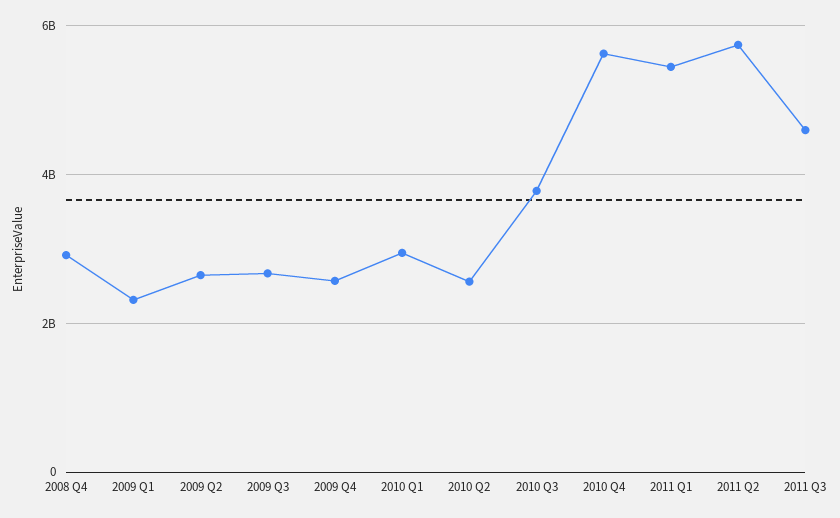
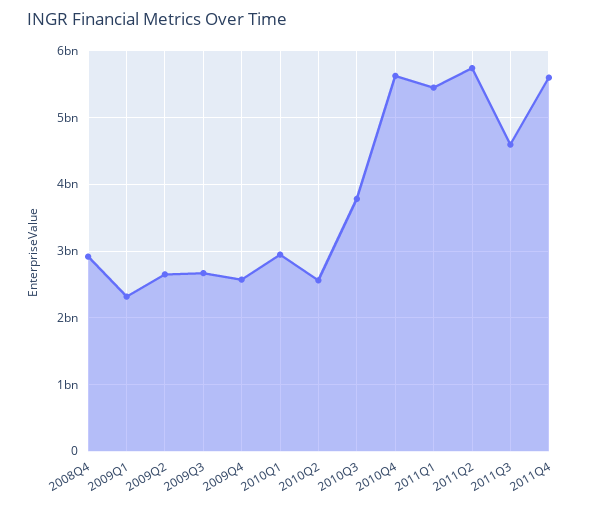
2011Q4: none -> 5600000000

